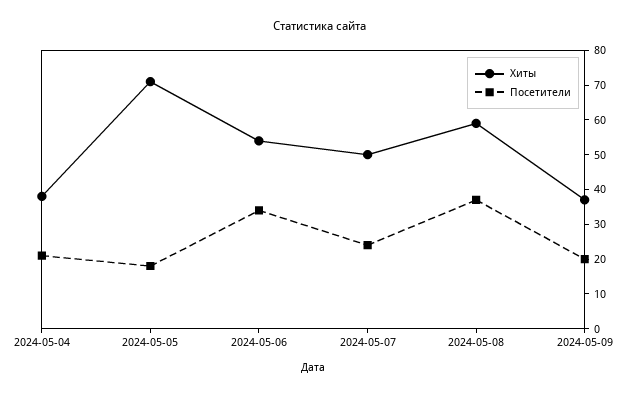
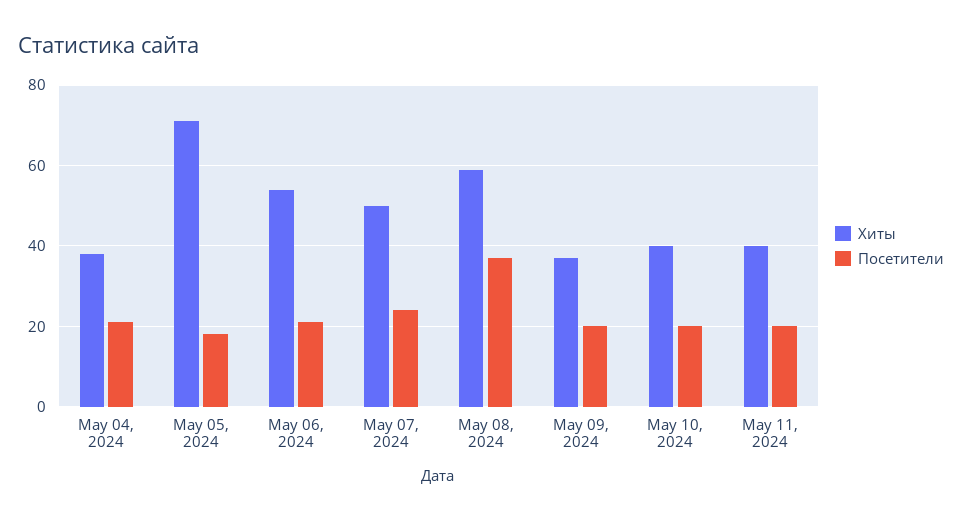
Посетители, 2024-05-06: 35 -> 20
Хиты, May 10, 2024: none -> 40
Посетители, May 10, 2024: none -> 20
Хиты, May 11, 2024: none -> 40
Посетители, May 11, 2024: none -> 20

